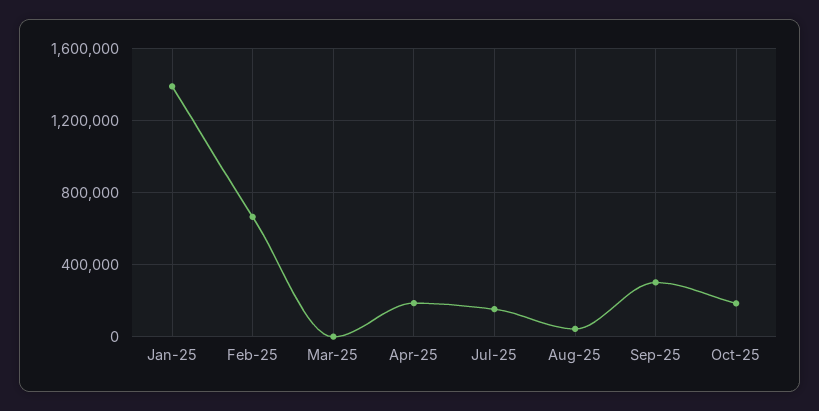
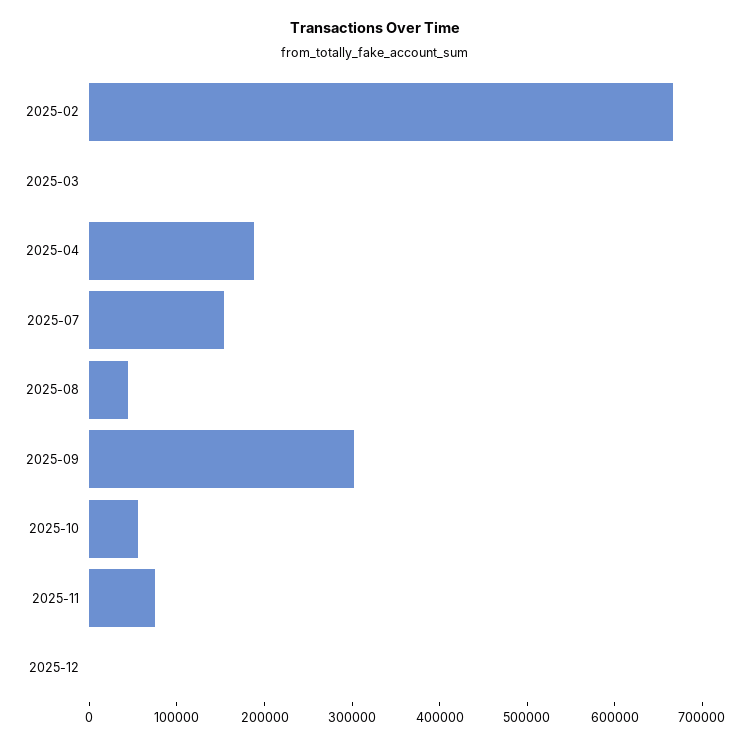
Jan-25: 1400000 -> none
Oct-25: 200000 -> 60000
2025-11: none -> 80000
2025-12: none -> 0

